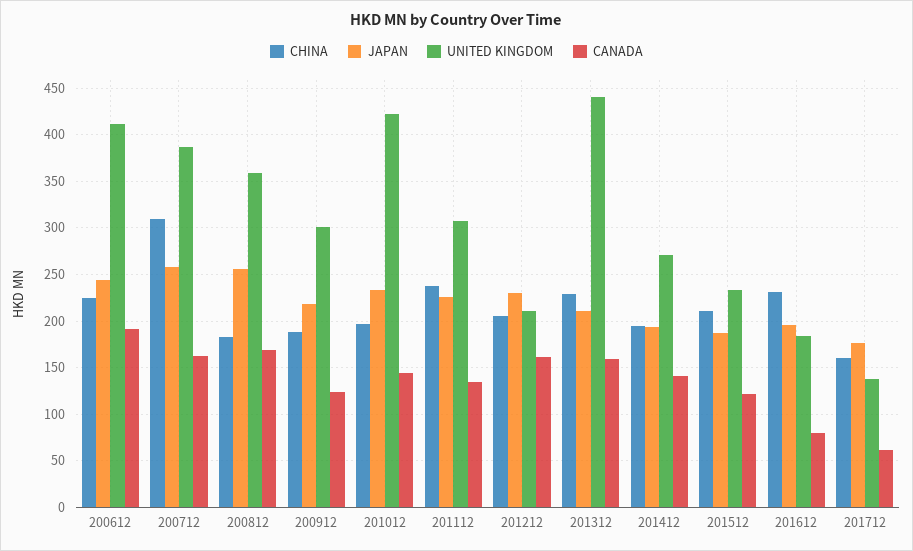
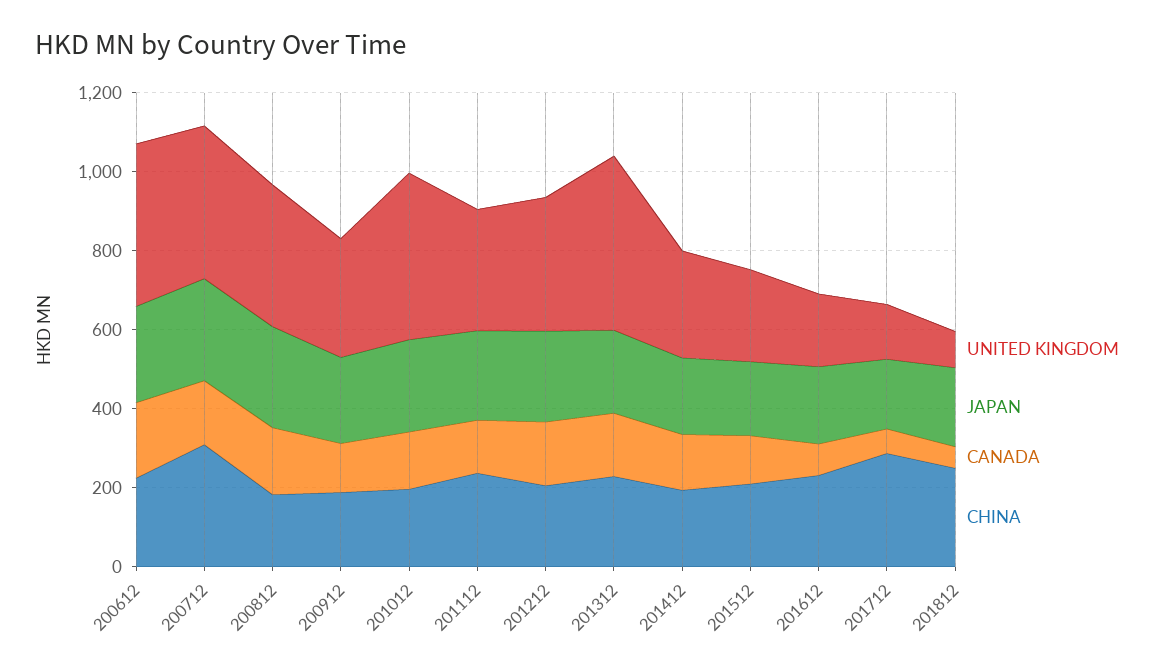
UNITED KINGDOM, 201212: 210 -> 350
CHINA, 201712: 160 -> 300
UNITED KINGDOM, 201812: none -> 100
JAPAN, 201812: none -> 200
CANADA, 201812: none -> 50
CHINA, 201812: none -> 250

